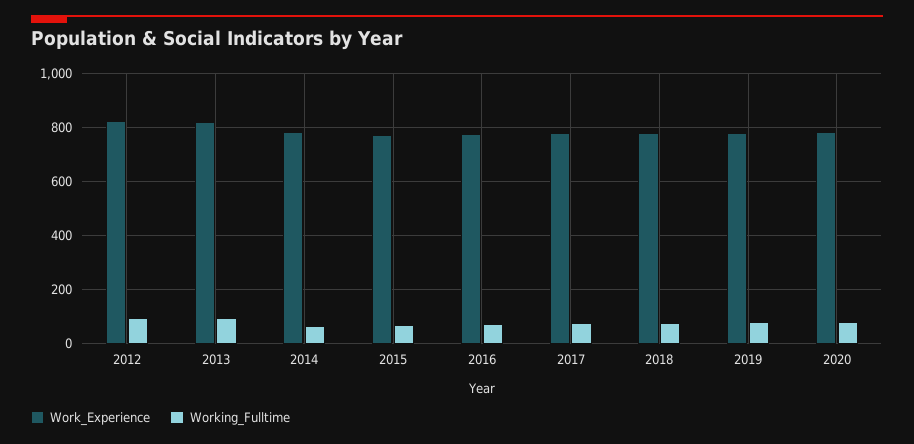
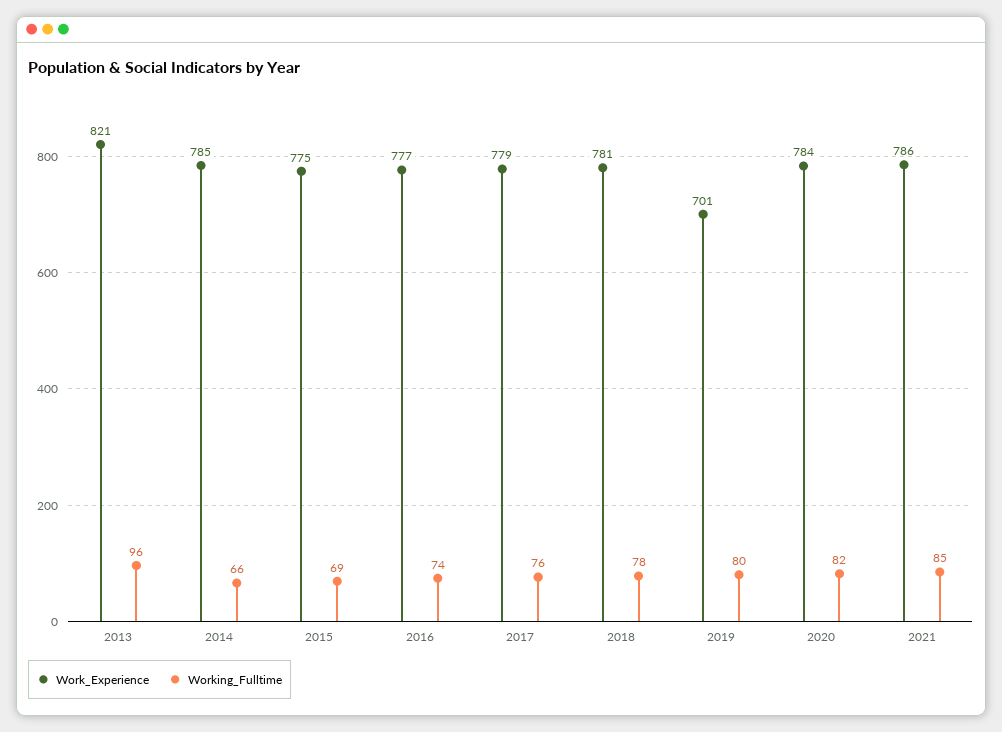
Work_Experience, 2012: 825 -> none
Working_Fulltime, 2012: 100 -> none
Work_Experience, 2019: 775 -> 701
Work_Experience, 2021: none -> 786
Working_Fulltime, 2021: none -> 85

